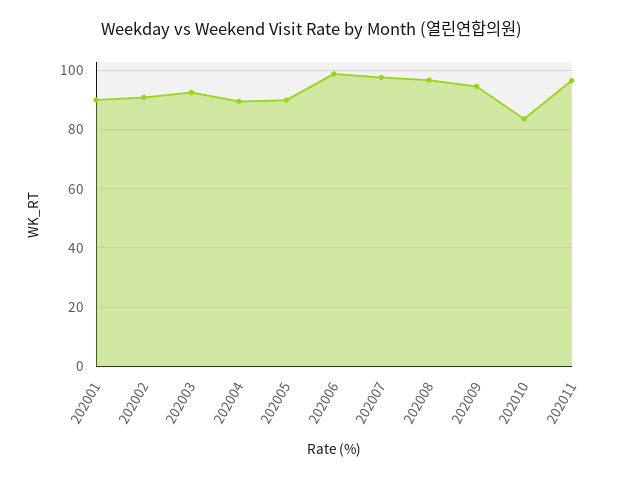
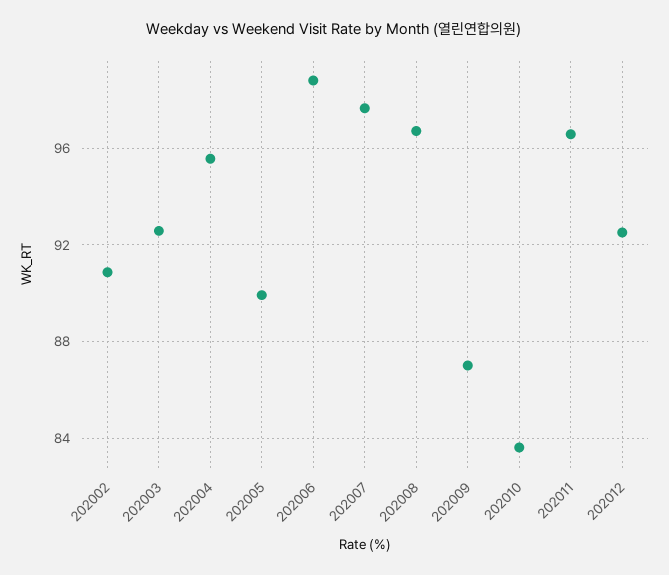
202001: 90 -> none
202004: 90 -> 95.5
202009: 95 -> 87
202012: none -> 92.5

